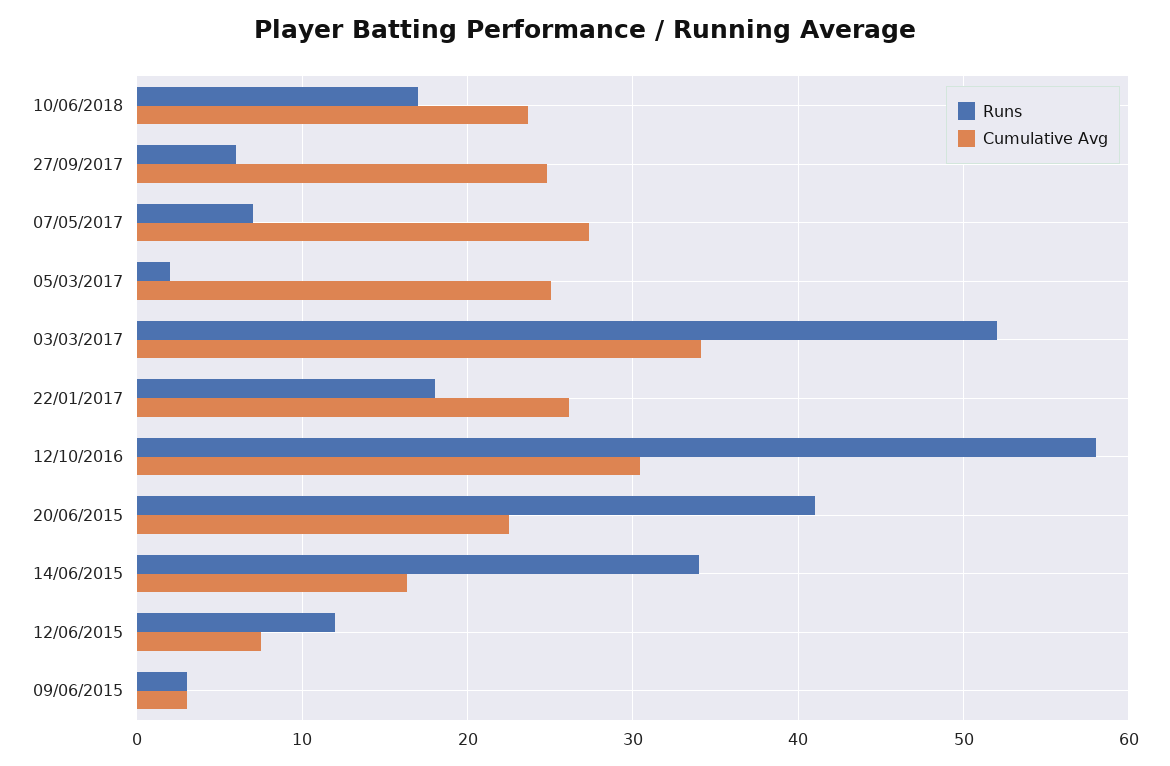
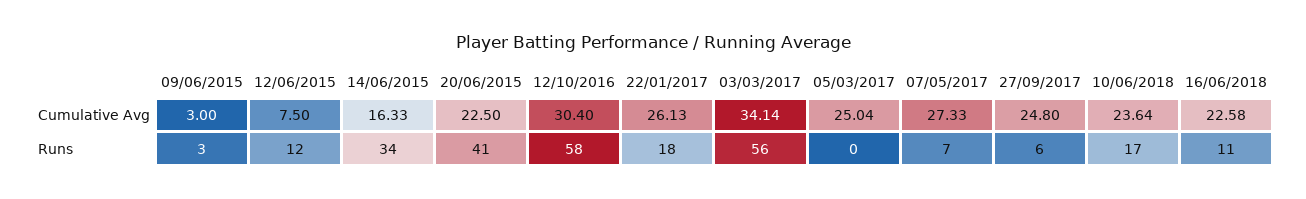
Runs, 05/03/2017: 2 -> 0
Runs, 03/03/2017: 52 -> 56
Cumulative Avg, 16/06/2018: none -> 22.58
Runs, 16/06/2018: none -> 11

